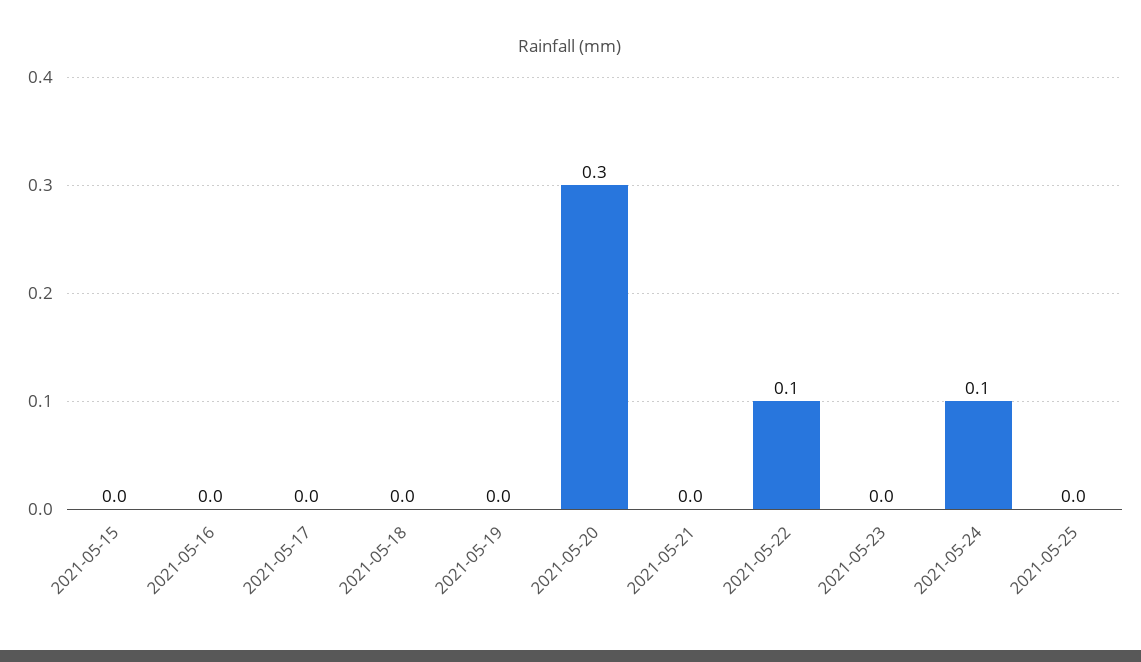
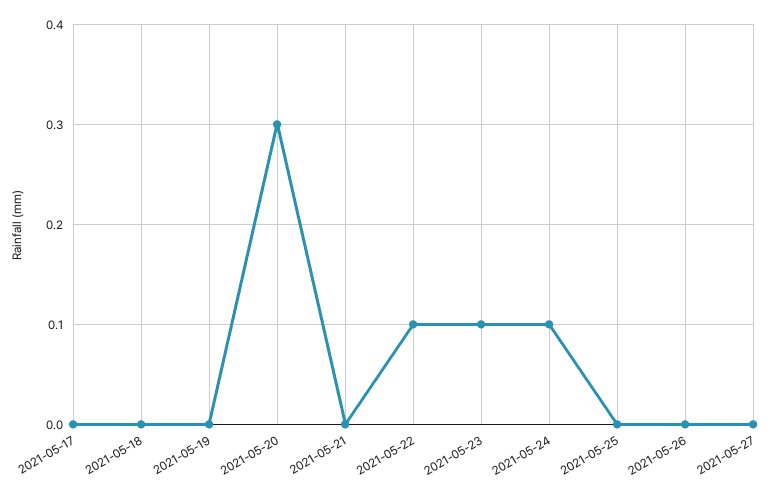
2021-05-15: 0 -> none
2021-05-16: 0 -> none
2021-05-23: 0 -> 0.1
2021-05-26: none -> 0
2021-05-27: none -> 0

